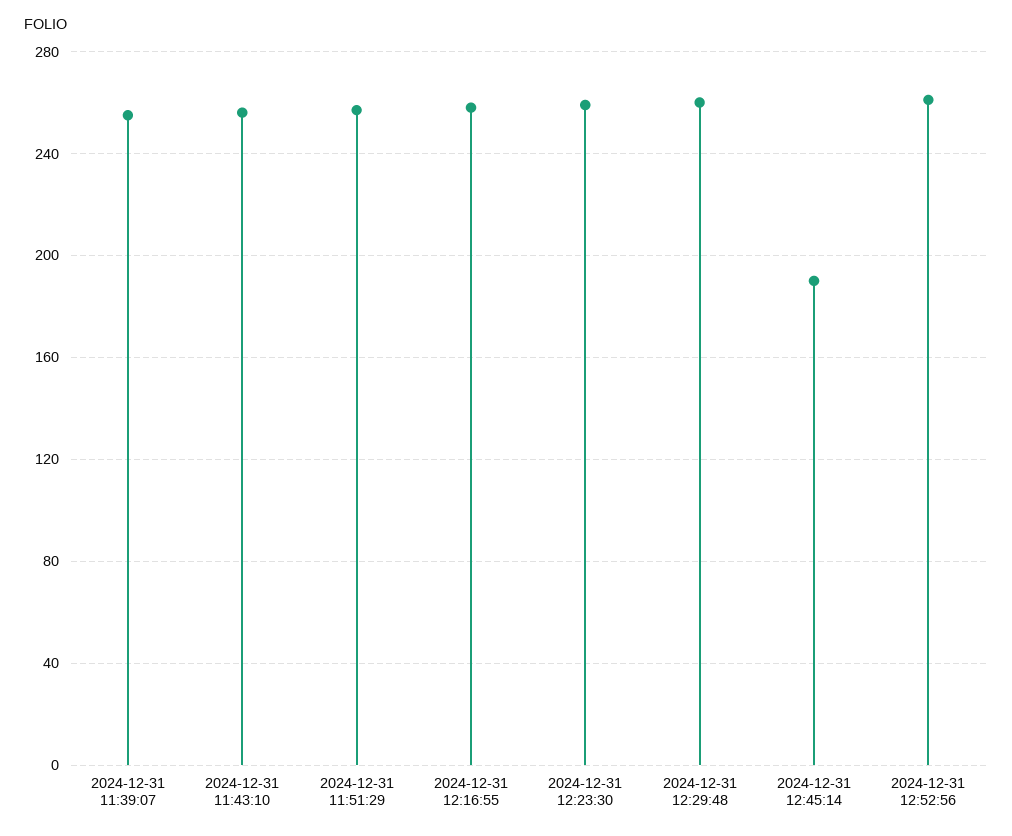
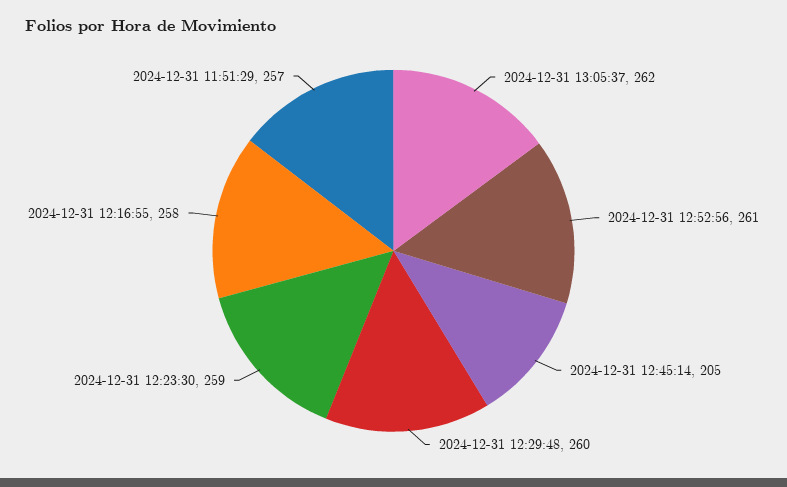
2024-12-31 11:39:07: 255 -> none
2024-12-31 11:43:10: 255 -> none
2024-12-31 12:45:14: 190 -> 205
2024-12-31 13:05:37: none -> 262

